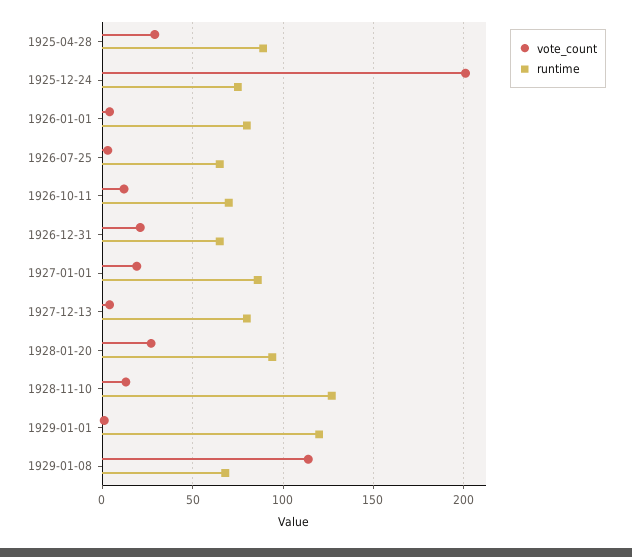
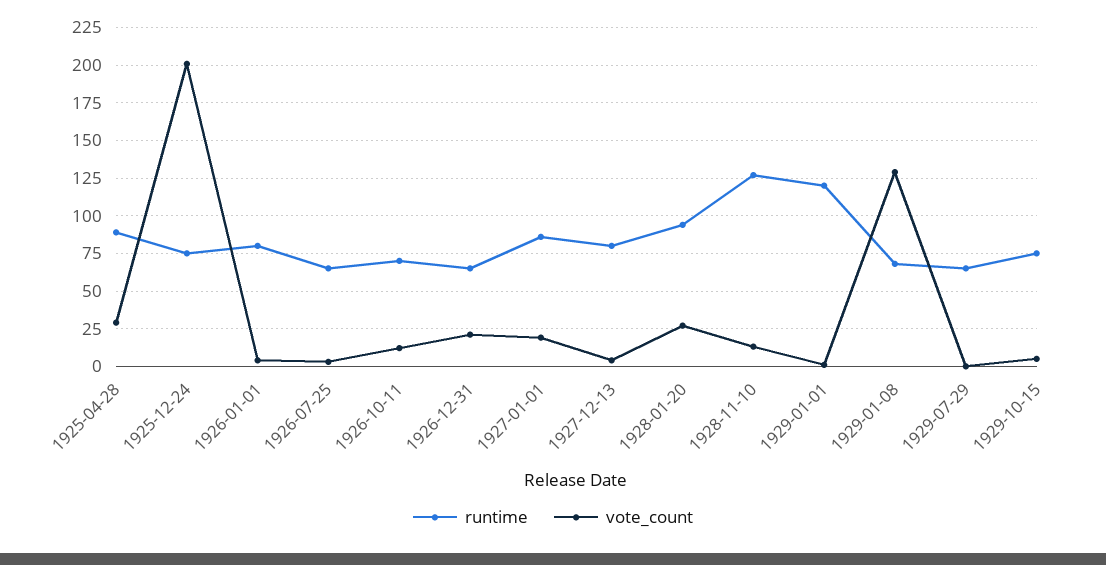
vote_count, 1929-01-08: 115 -> 130
runtime, 1929-07-29: none -> 65
vote_count, 1929-07-29: none -> 0
runtime, 1929-10-15: none -> 75
vote_count, 1929-10-15: none -> 5

